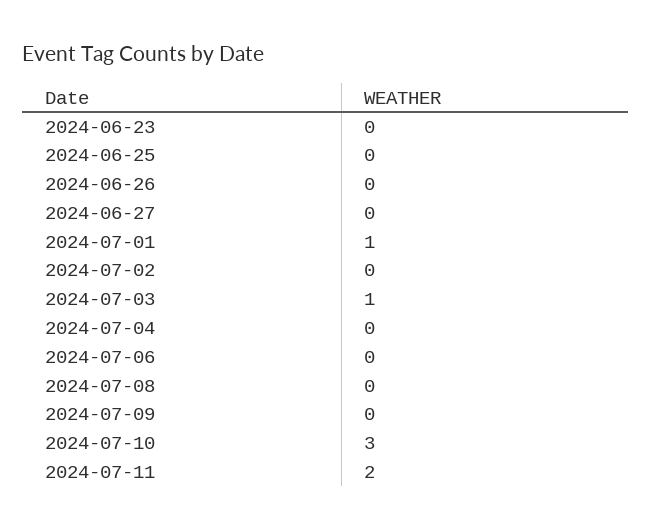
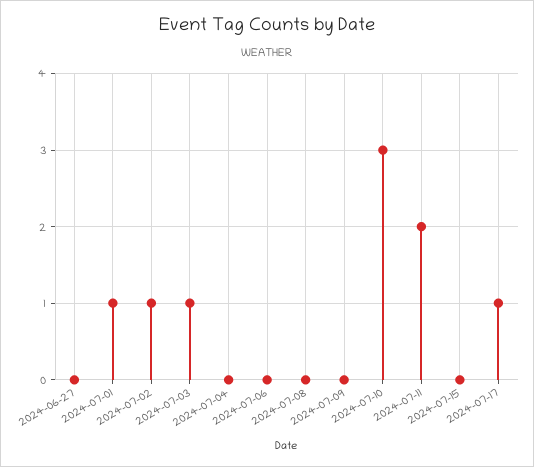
2024-06-23: 0 -> none
2024-06-25: 0 -> none
2024-06-26: 0 -> none
2024-07-02: 0 -> 1
2024-07-15: none -> 0
2024-07-17: none -> 1

